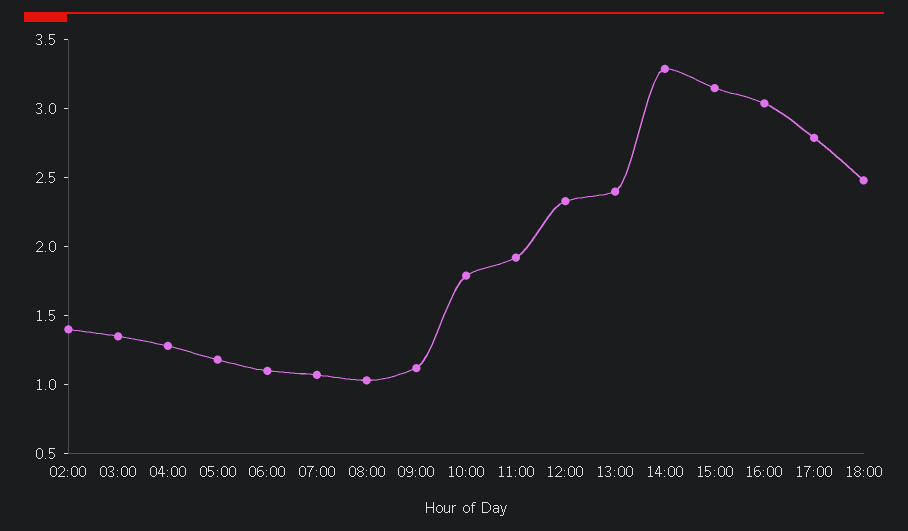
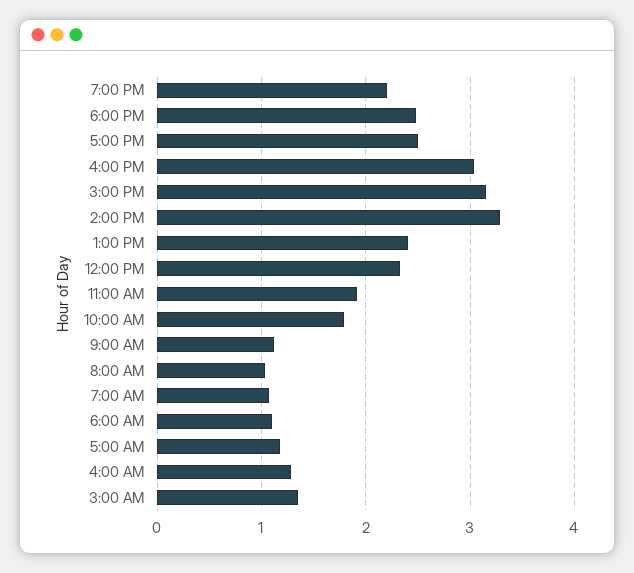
02:00: 1.4 -> none
17:00: 2.8 -> 2.5
7:00 PM: none -> 2.2

